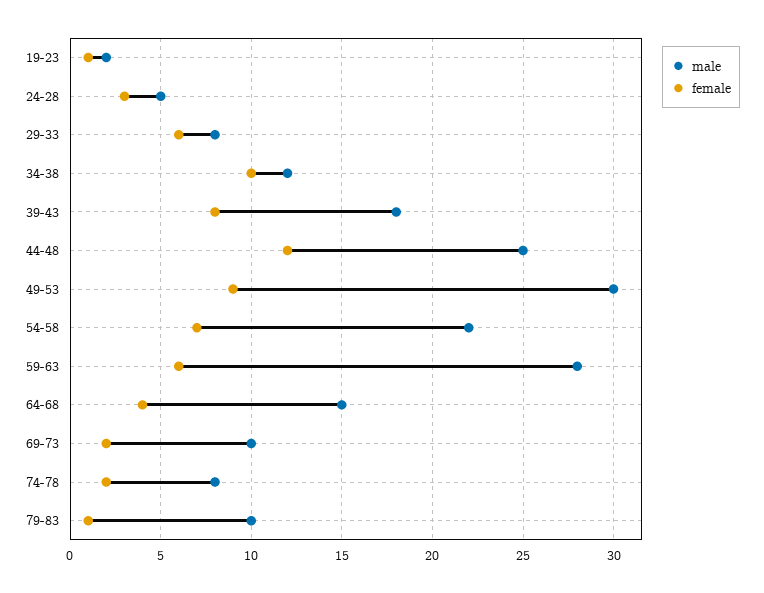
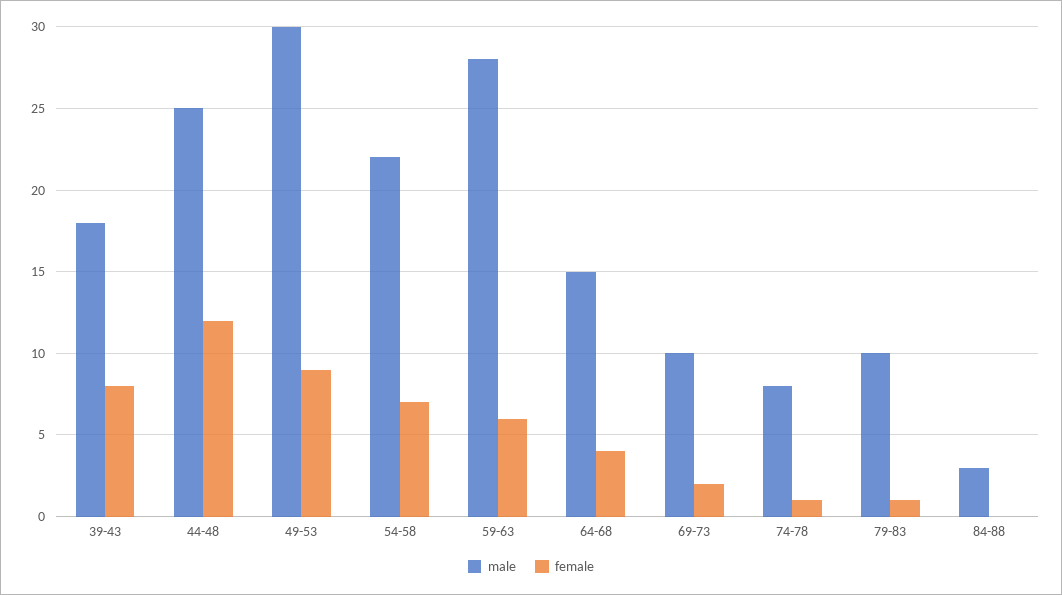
male, 19-23: 2 -> none
female, 19-23: 1 -> none
male, 24-28: 5 -> none
female, 24-28: 3 -> none
male, 29-33: 8 -> none
female, 29-33: 6 -> none
male, 34-38: 12 -> none
female, 34-38: 10 -> none
female, 74-78: 2 -> 1
male, 84-88: none -> 3
female, 84-88: none -> 0

